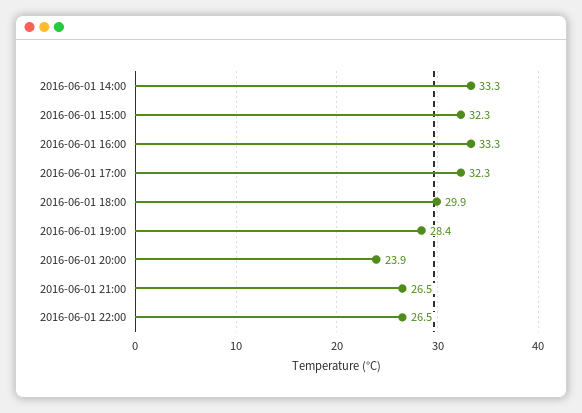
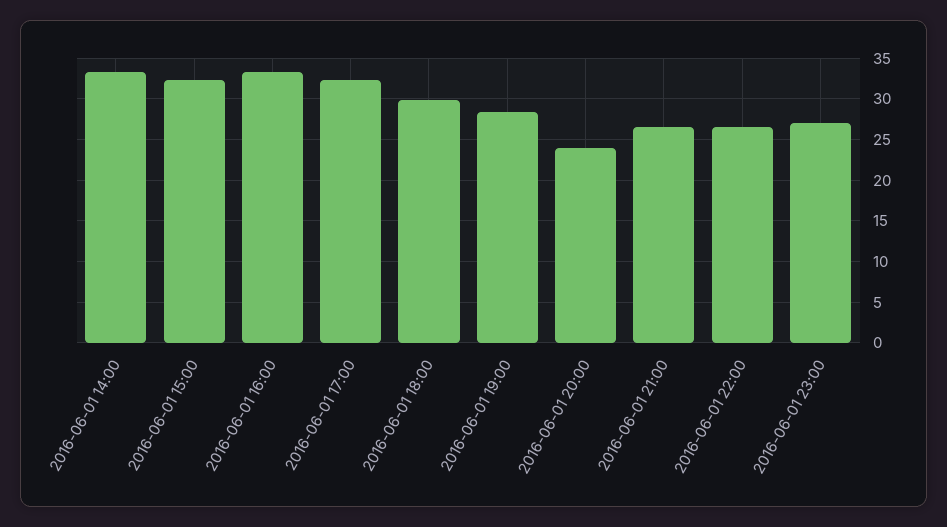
2016-06-01 23:00: none -> 27

